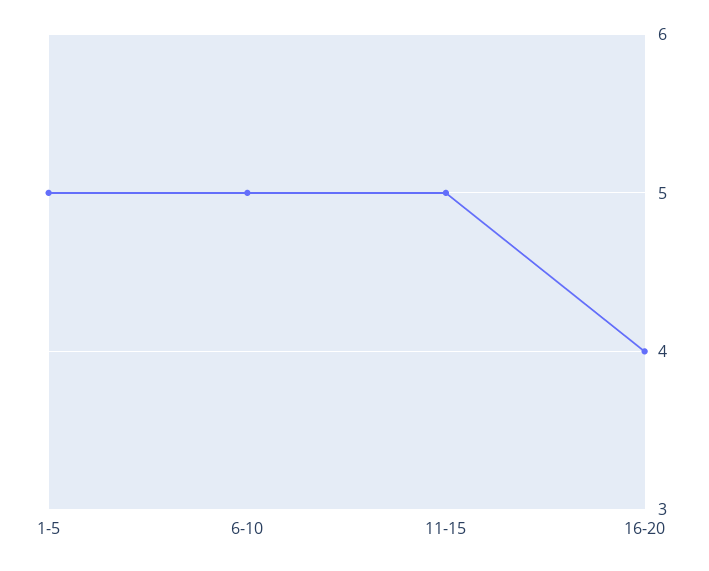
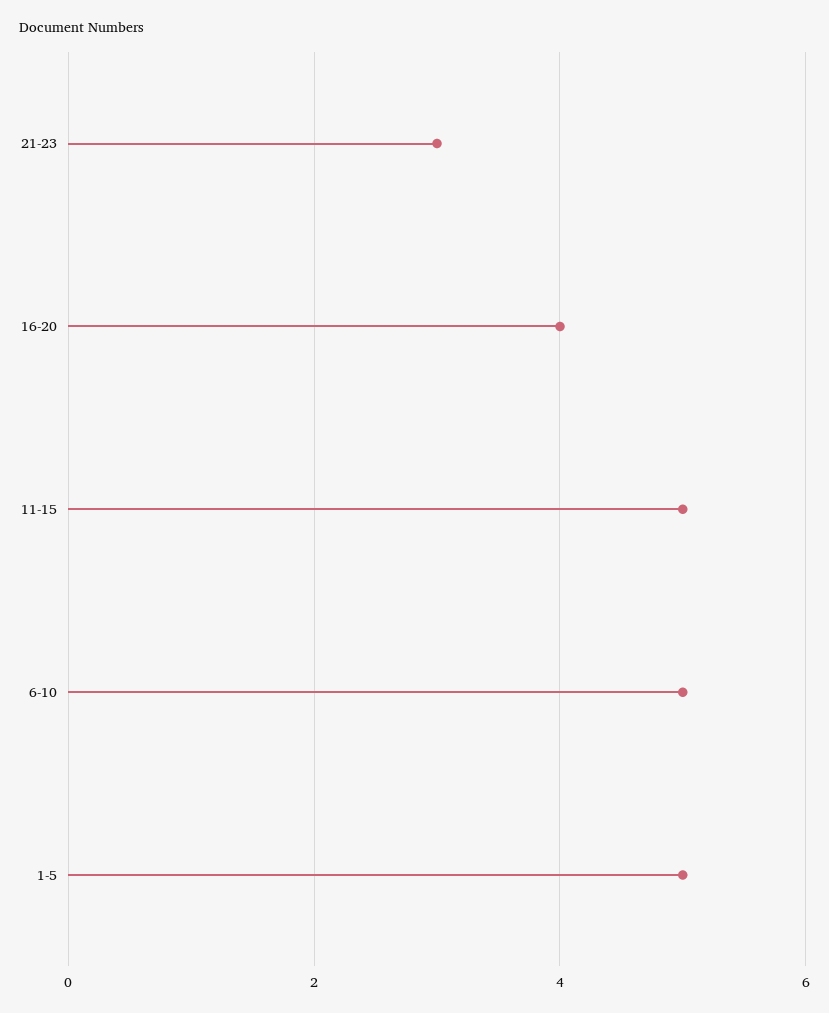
21-23: none -> 3

